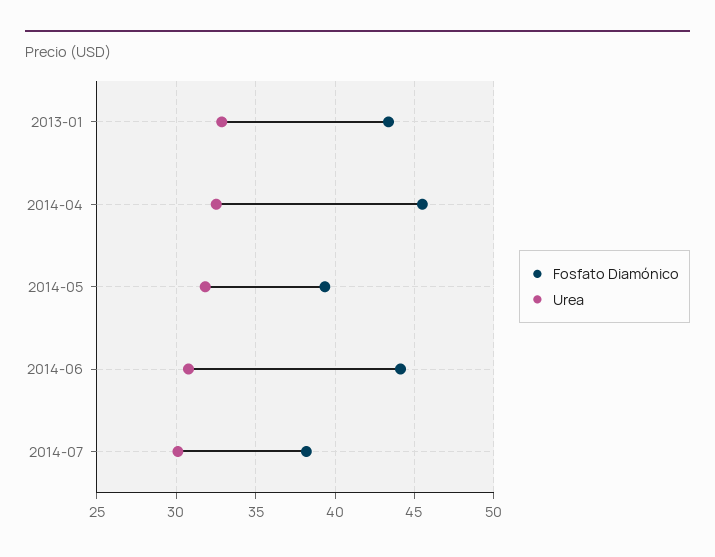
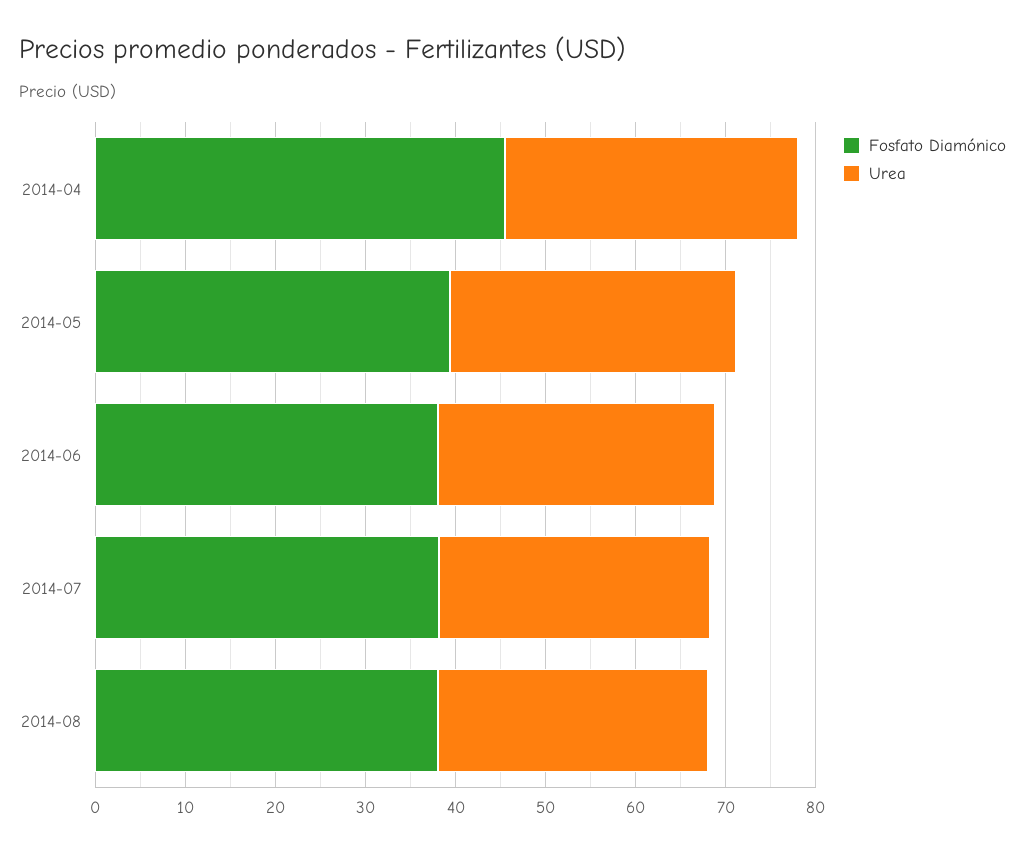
Fosfato Diamónico, 2013-01: 43.5 -> none
Urea, 2013-01: 33 -> none
Fosfato Diamónico, 2014-06: 44 -> 38
Fosfato Diamónico, 2014-08: none -> 38
Urea, 2014-08: none -> 30

